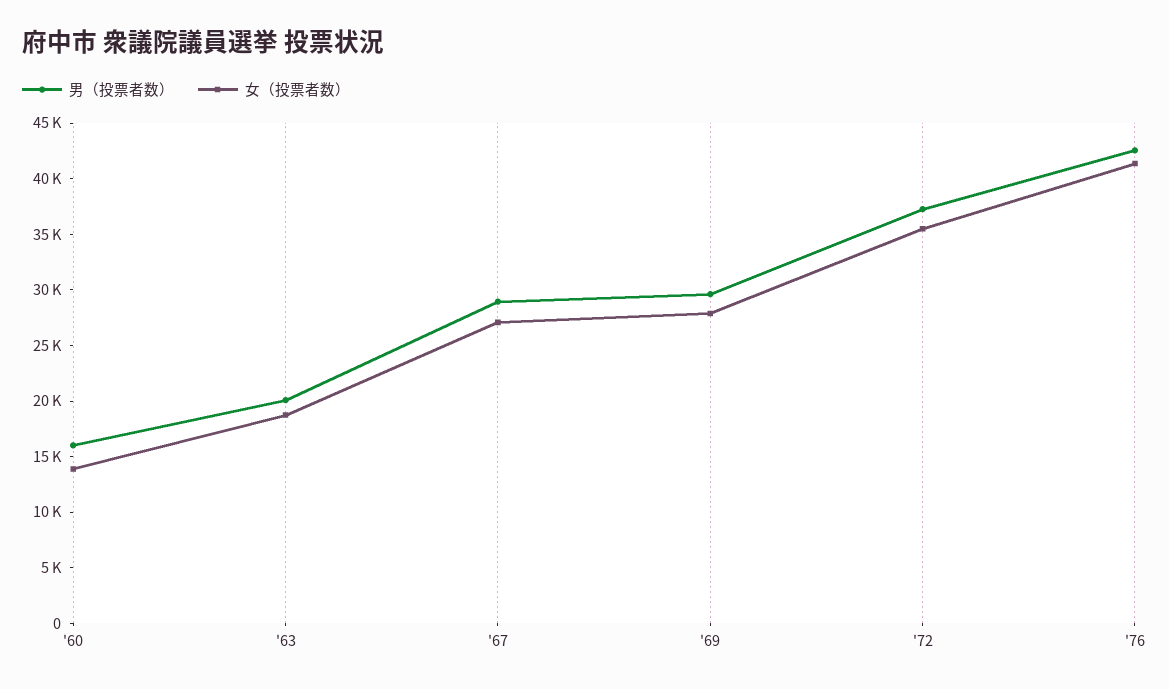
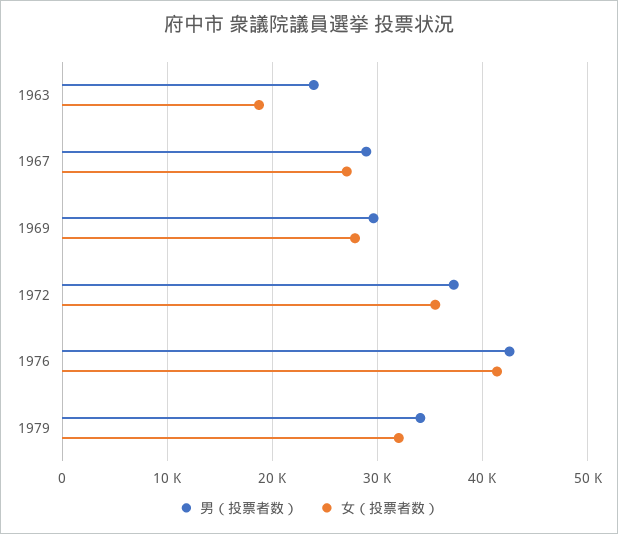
男（投票者数）, '60: 16000 -> none
女（投票者数）, '60: 14000 -> none
男（投票者数）, '63: 20000 -> 24000
男（投票者数）, 1979: none -> 34000
女（投票者数）, 1979: none -> 32000

